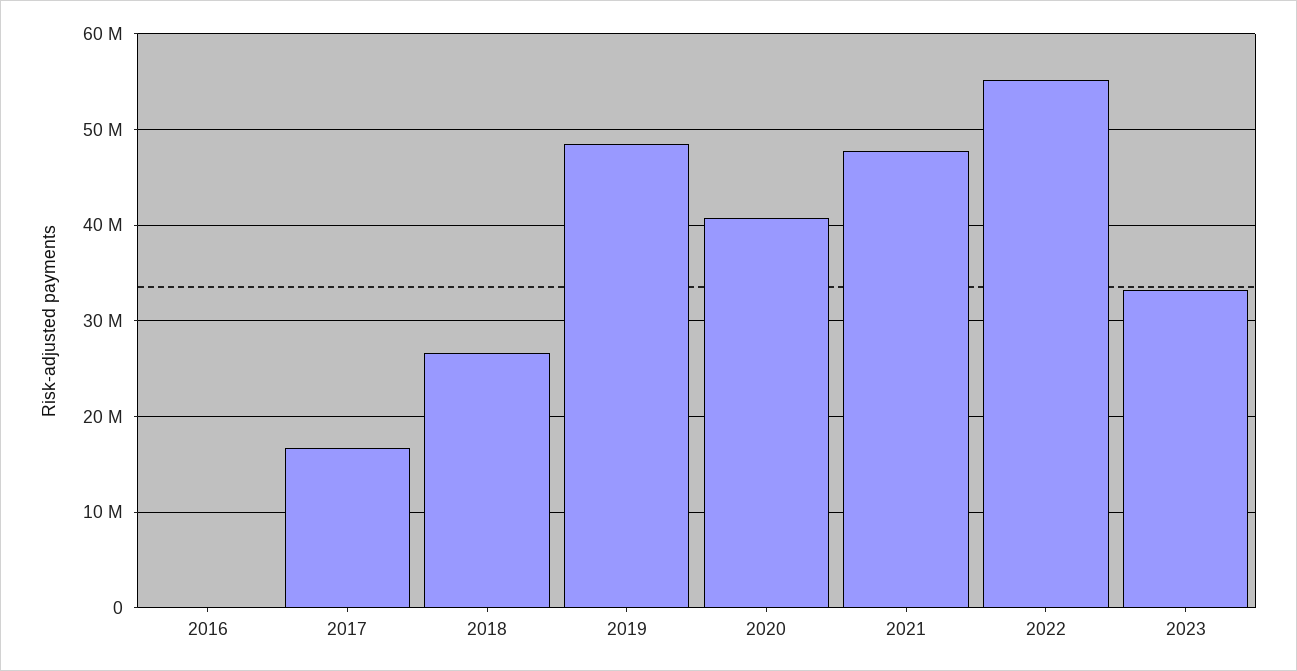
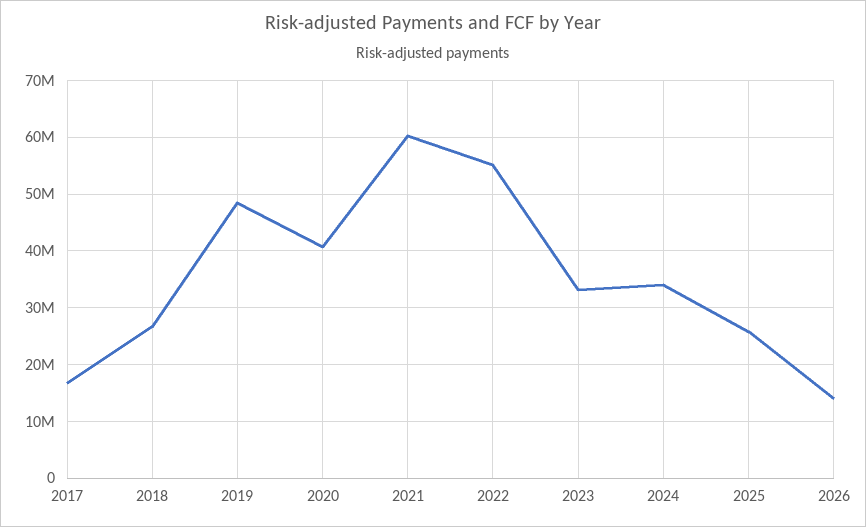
2016: 0 -> none
2021: 48000000 -> 60000000
2024: none -> 34000000
2025: none -> 26000000
2026: none -> 14000000

